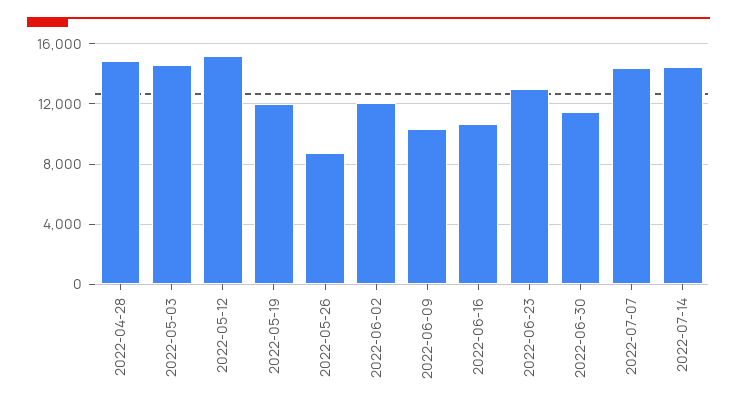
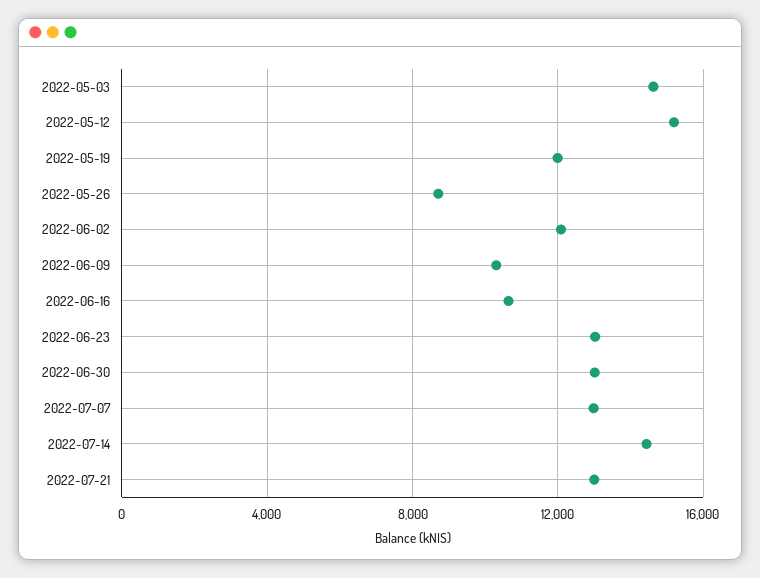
2022-04-28: 15000 -> none
2022-06-30: 11500 -> 13000
2022-07-07: 14500 -> 13000
2022-07-21: none -> 13000

